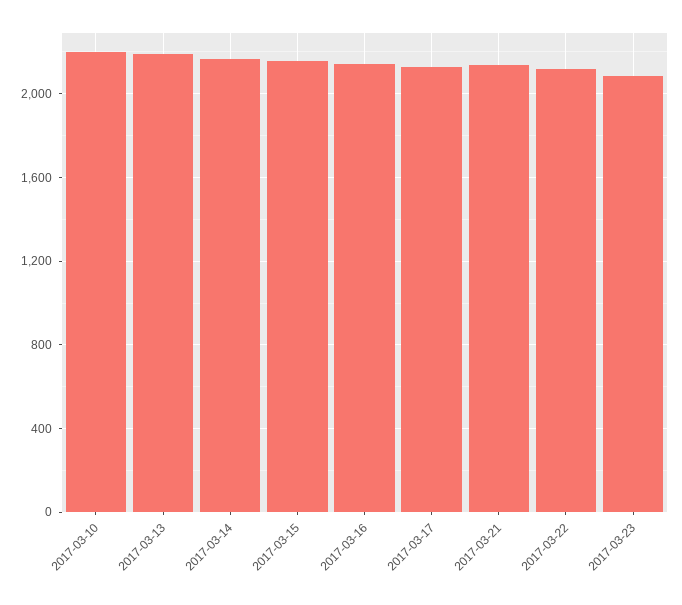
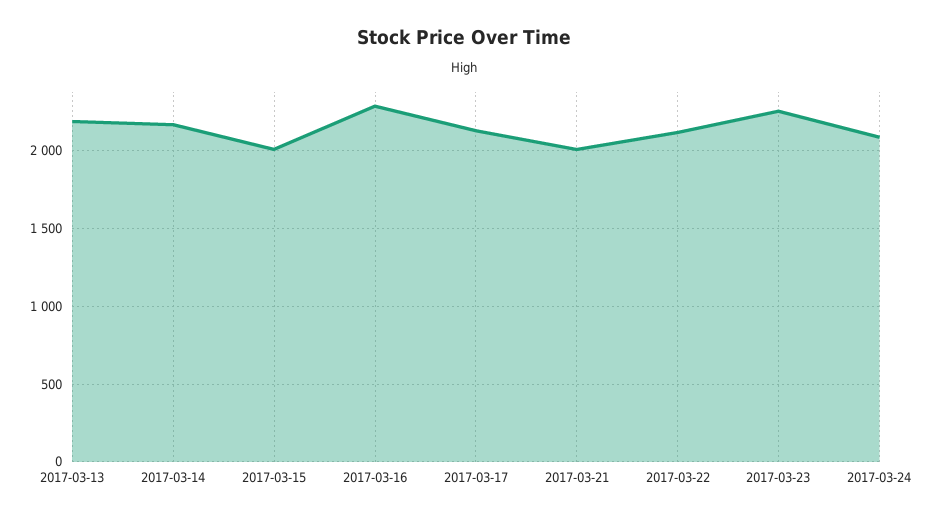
2017-03-10: 2200 -> none
2017-03-15: 2150 -> 2000
2017-03-16: 2150 -> 2300
2017-03-21: 2150 -> 2000
2017-03-23: 2100 -> 2250
2017-03-24: none -> 2100

